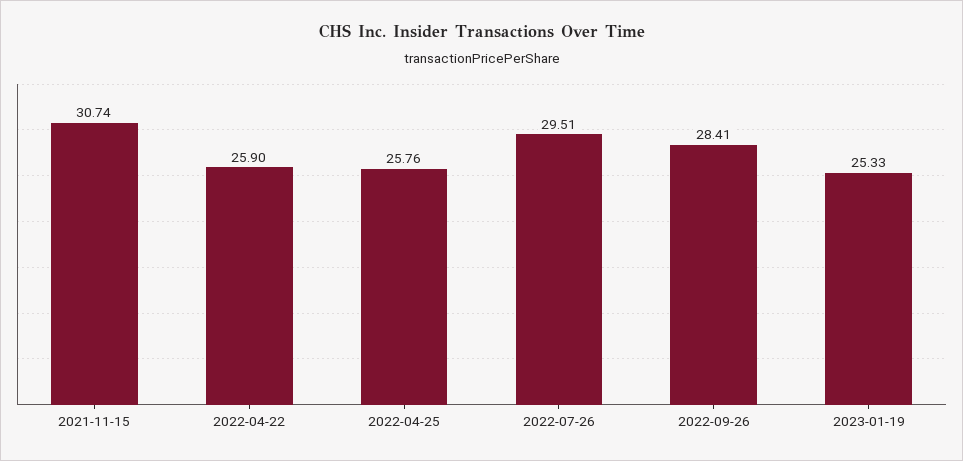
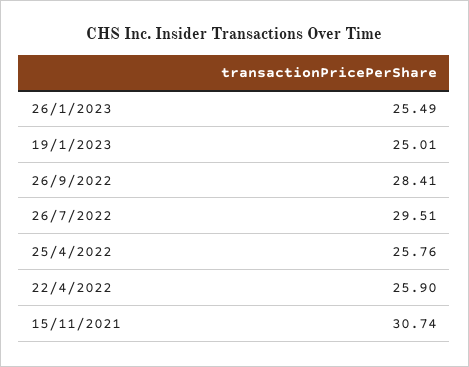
2023-01-19: 25.33 -> 25.01
26/1/2023: none -> 25.49

